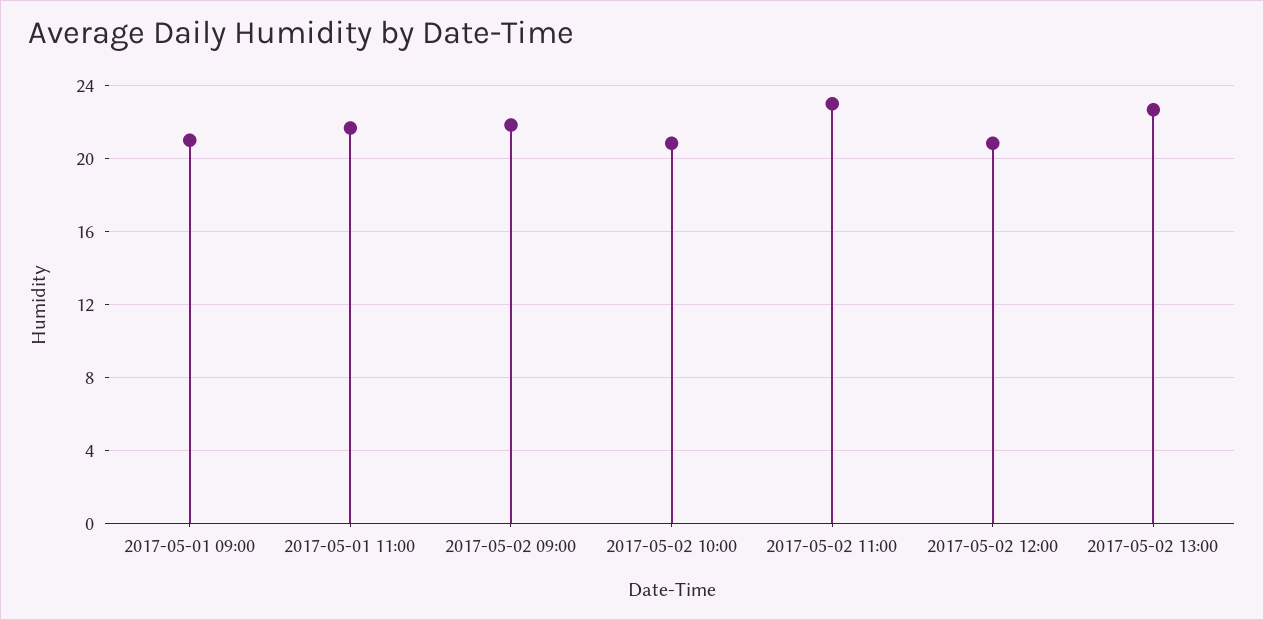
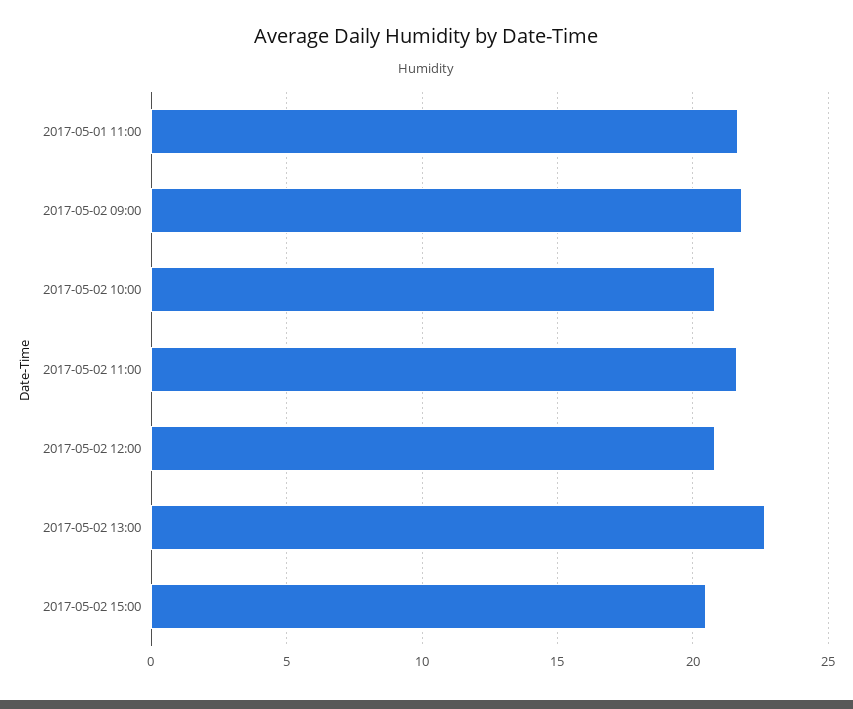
2017-05-01 09:00: 21 -> none
2017-05-02 11:00: 23 -> 21.5
2017-05-02 15:00: none -> 20.5

